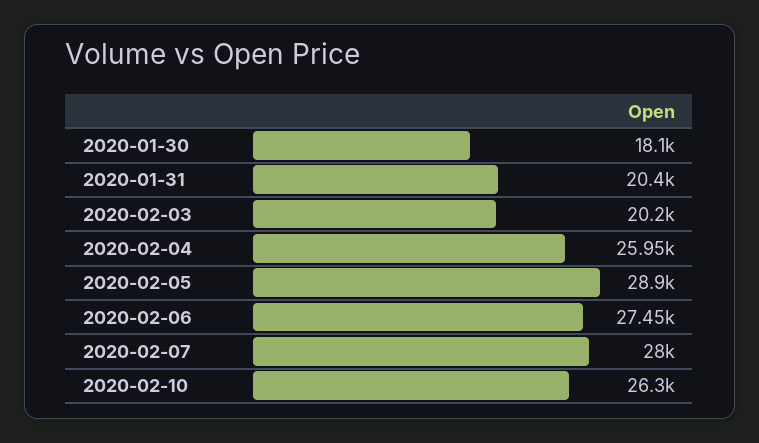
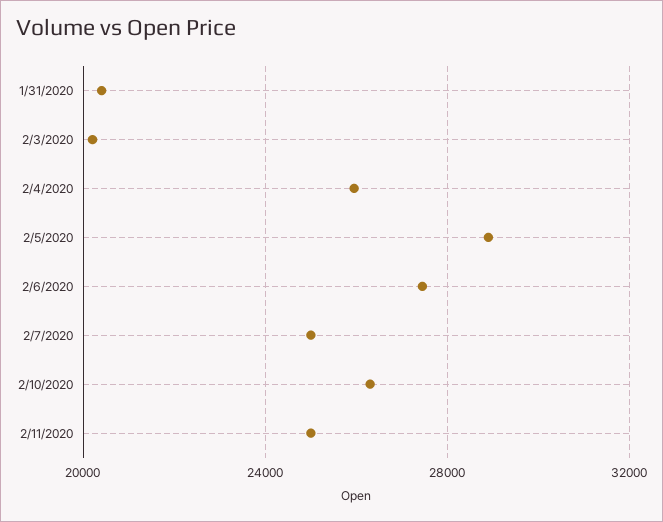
2020-01-30: 18100 -> none
2020-02-07: 28000 -> 25000
2/11/2020: none -> 25000

